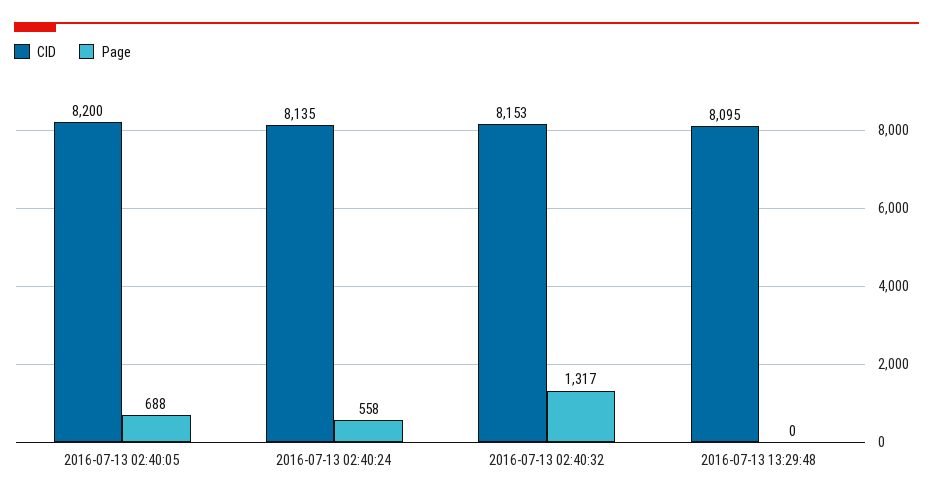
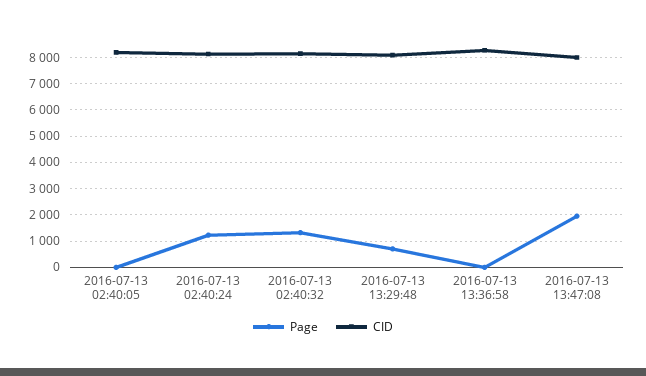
Page, 2016-07-13 02:40:05: 688 -> 0
Page, 2016-07-13 02:40:24: 558 -> 1250
Page, 2016-07-13 13:29:48: 0 -> 750
Page, 2016-07-13 13:36:58: none -> 0
CID, 2016-07-13 13:36:58: none -> 8250
Page, 2016-07-13 13:47:08: none -> 2000
CID, 2016-07-13 13:47:08: none -> 8000

